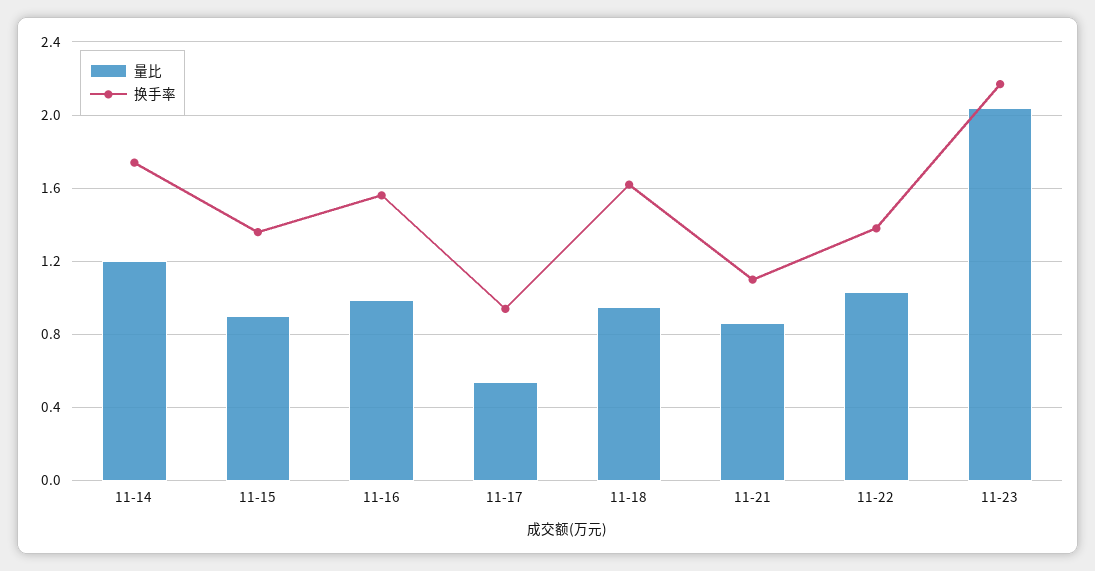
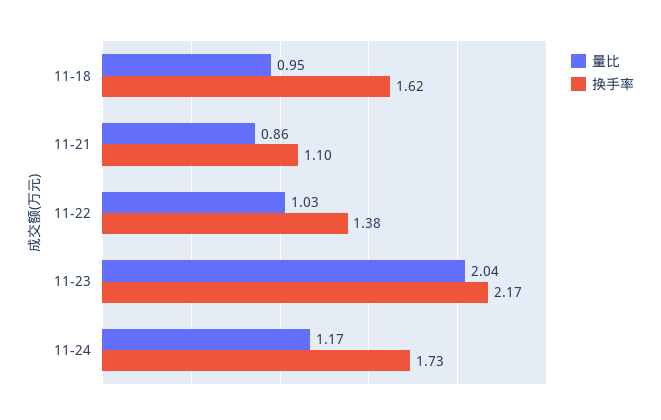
量比, 11-14: 1.2 -> none
换手率, 11-14: 1.75 -> none
量比, 11-15: 0.9 -> none
换手率, 11-15: 1.35 -> none
量比, 11-16: 1 -> none
换手率, 11-16: 1.55 -> none
量比, 11-17: 0.55 -> none
换手率, 11-17: 0.95 -> none
量比, 11-24: none -> 1.17
换手率, 11-24: none -> 1.73

